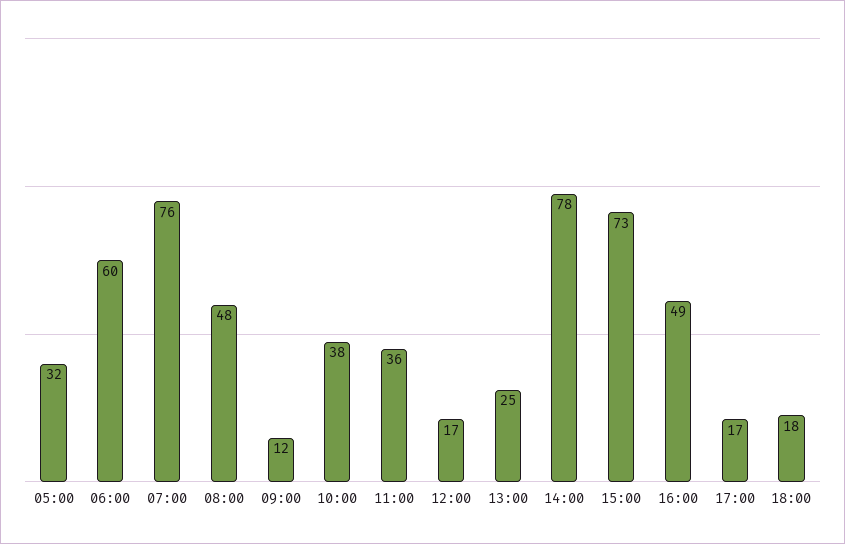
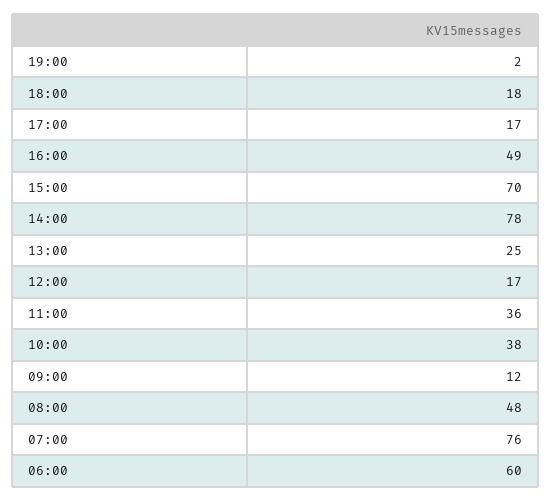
05:00: 32 -> none
15:00: 73 -> 70
19:00: none -> 2

